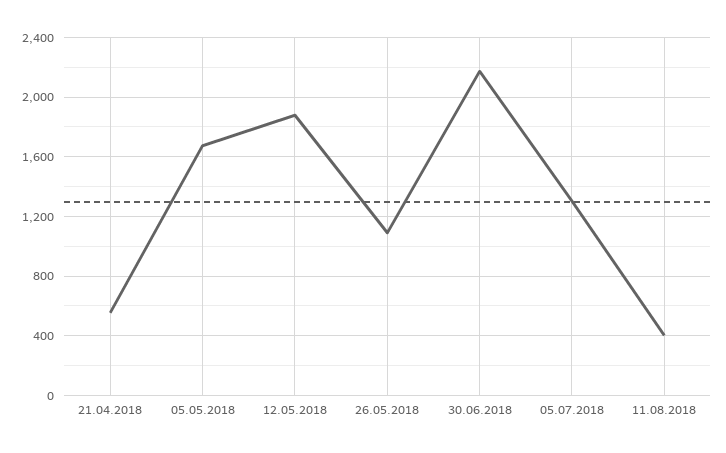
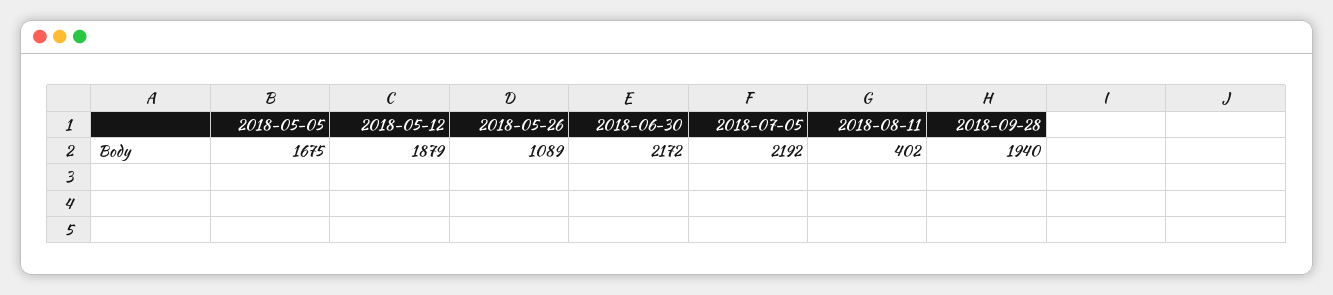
21.04.2018: 550 -> none
05.07.2018: 1300 -> 2192
2018-09-28: none -> 1940

